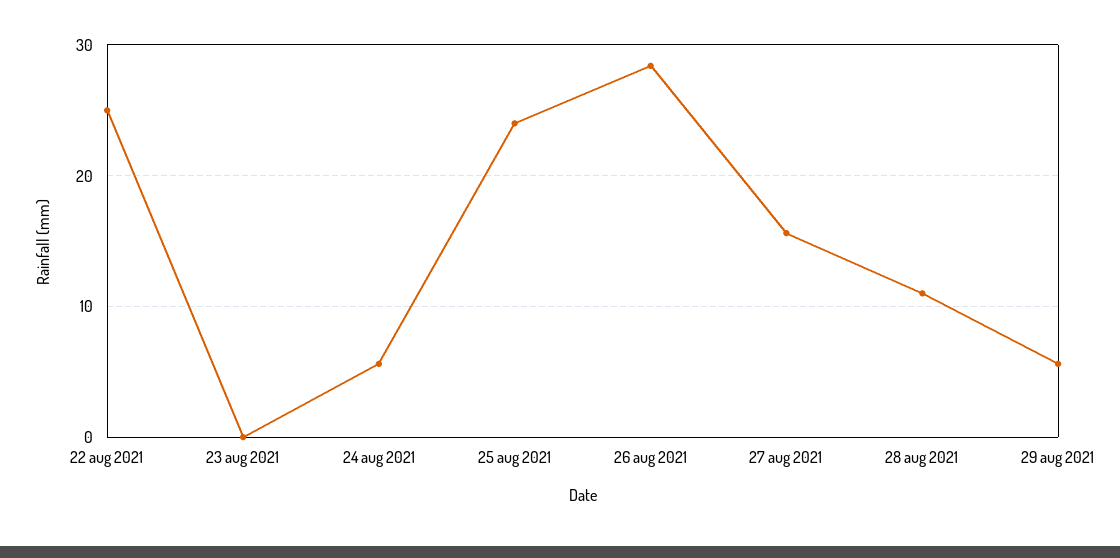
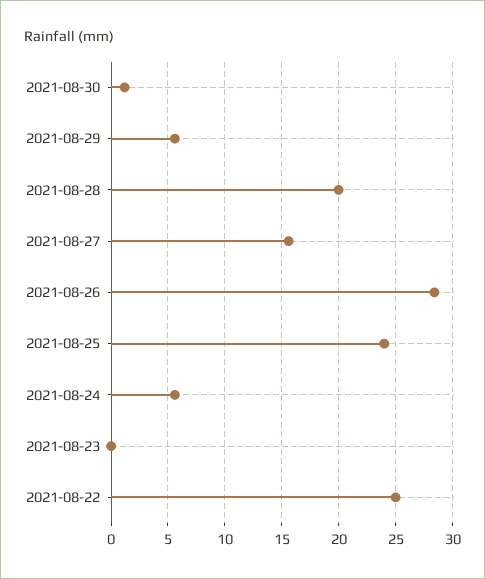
28 aug 2021: 11 -> 20
2021-08-30: none -> 1

